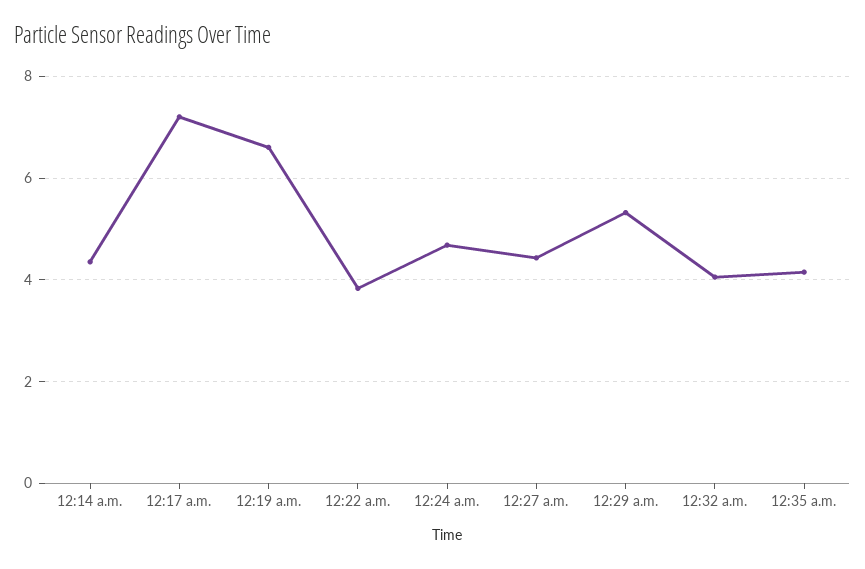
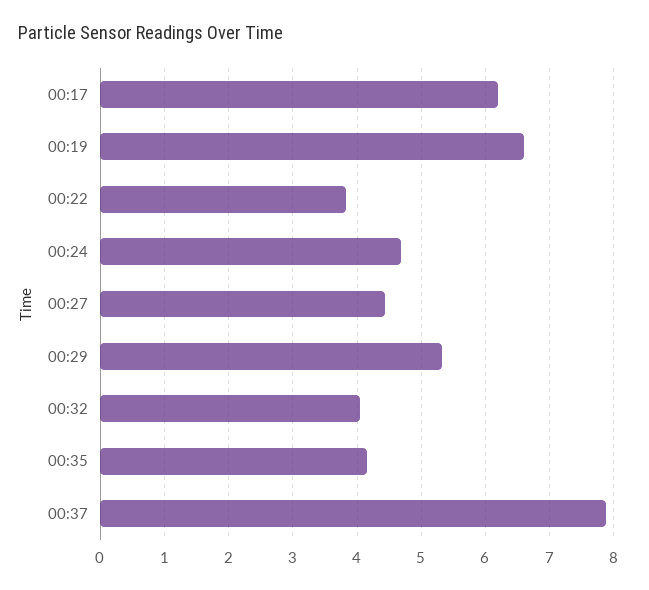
12:14 a.m.: 4.4 -> none
12:17 a.m.: 7.2 -> 6.2
00:37: none -> 7.9

